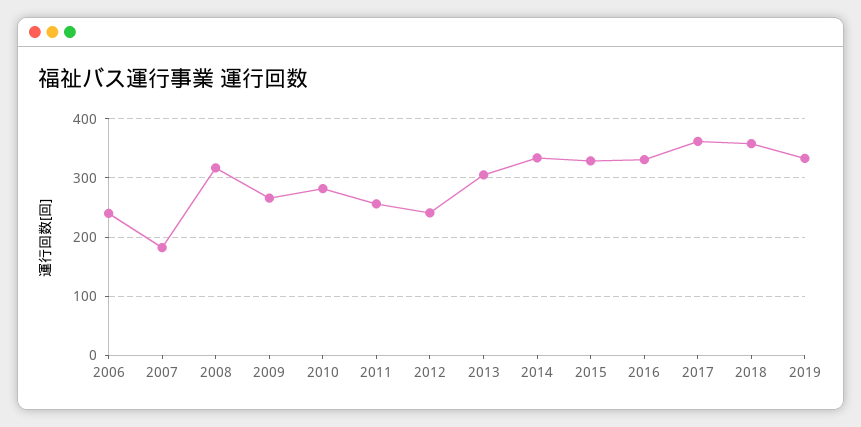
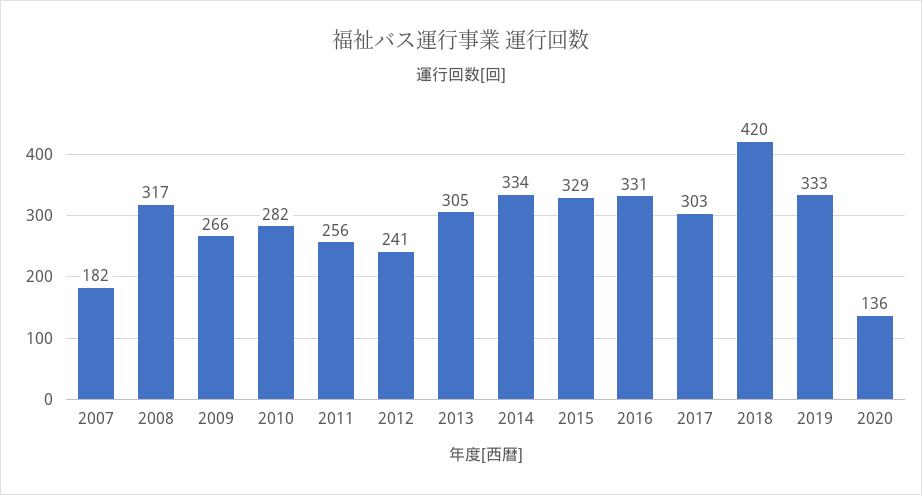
2006: 240 -> none
2017: 360 -> 303
2018: 360 -> 420
2020: none -> 136

